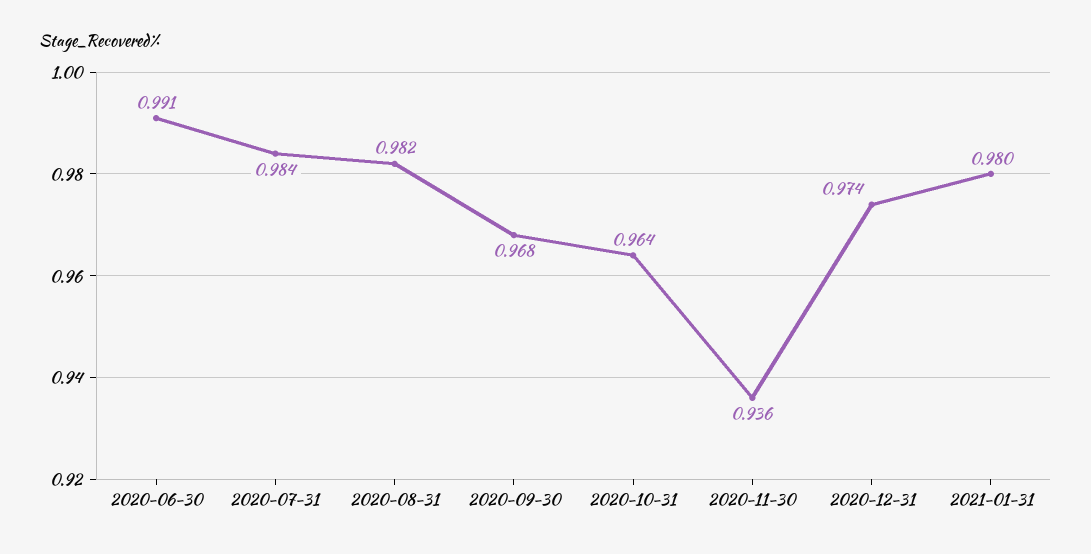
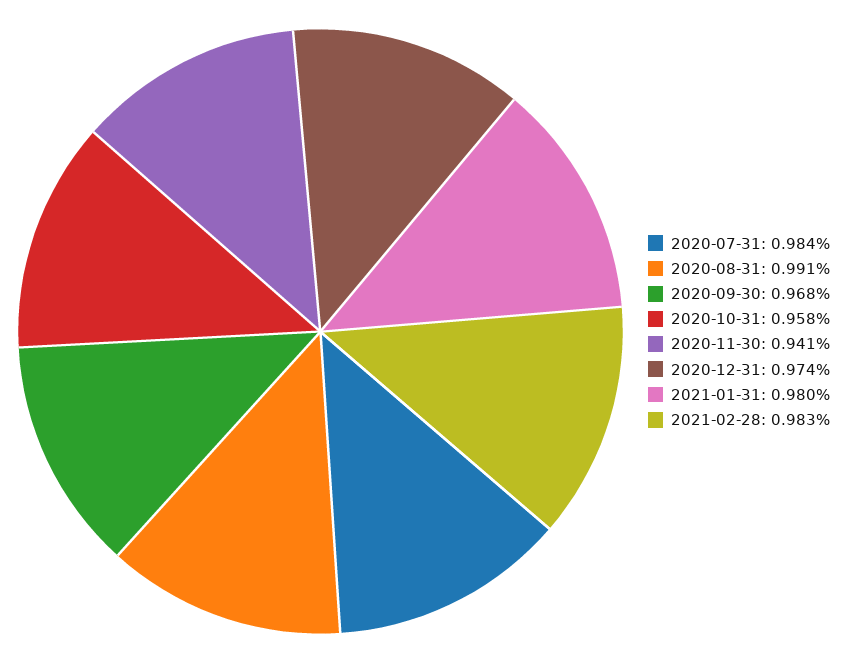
2020-06-30: 0.991 -> none
2020-08-31: 0.982 -> 0.991
2020-10-31: 0.964 -> 0.958
2020-11-30: 0.936 -> 0.941
2021-02-28: none -> 0.983

